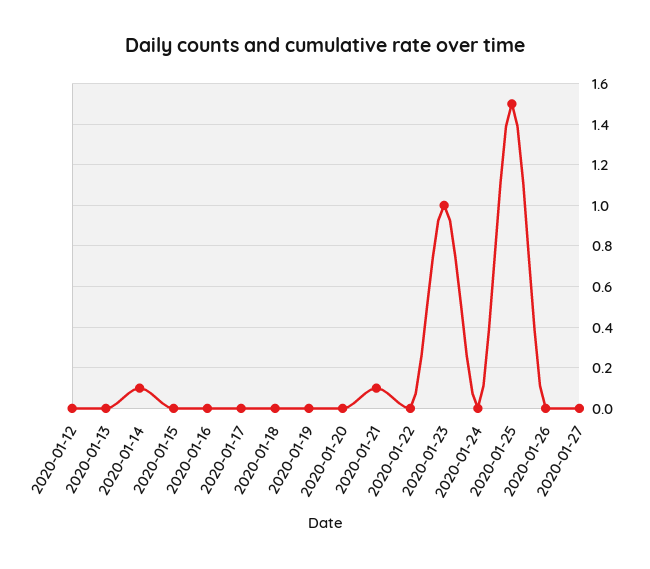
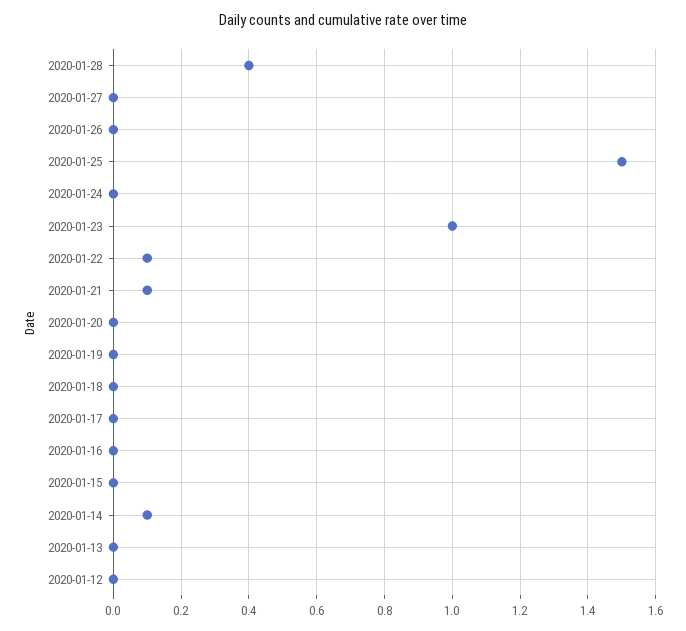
2020-01-22: 0 -> 0.1
2020-01-28: none -> 0.4

